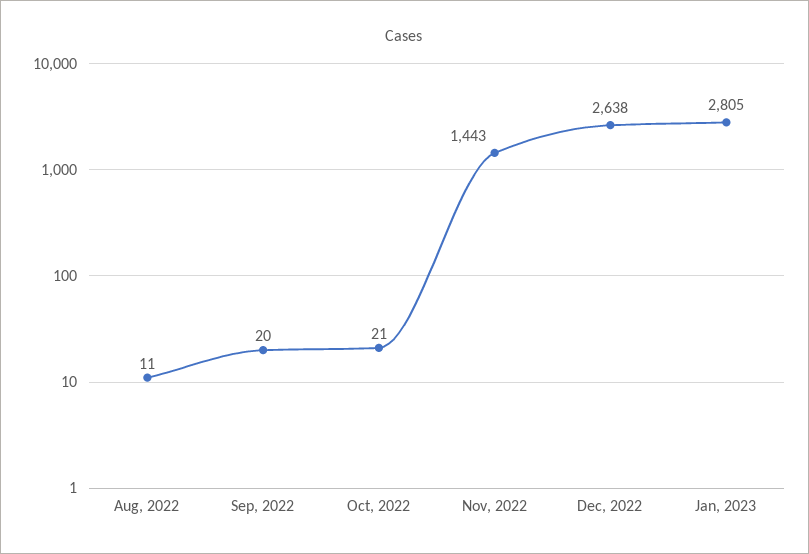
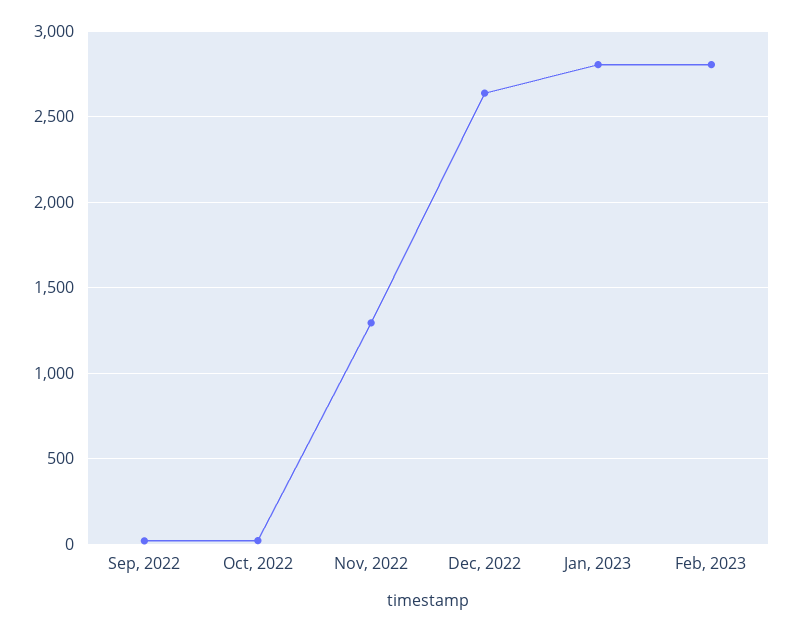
Aug, 2022: 11 -> none
Nov, 2022: 1443 -> 1300
Feb, 2023: none -> 2800

